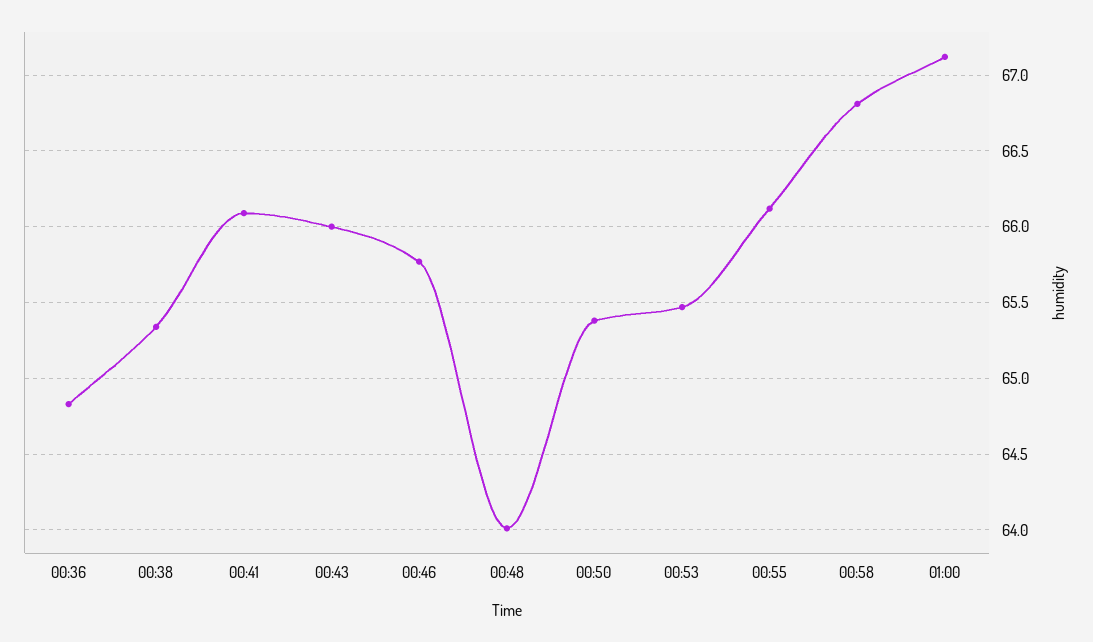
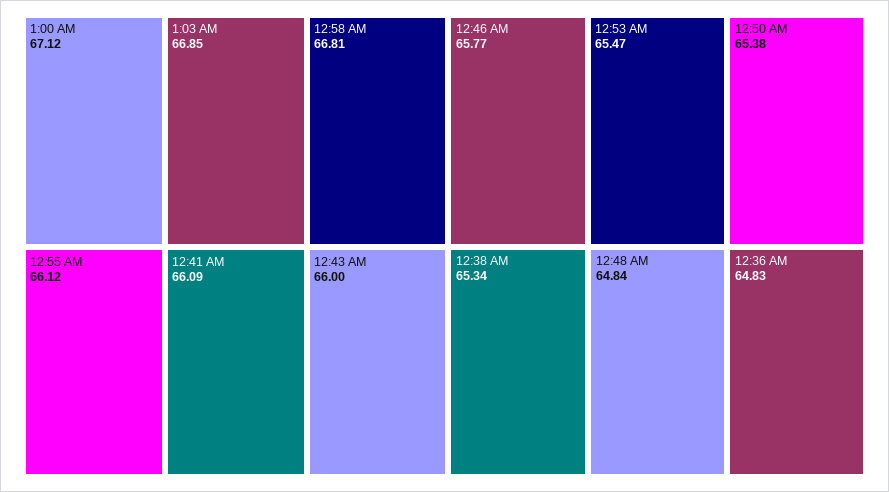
00:48: 64 -> 64.84
1:03 AM: none -> 66.85

